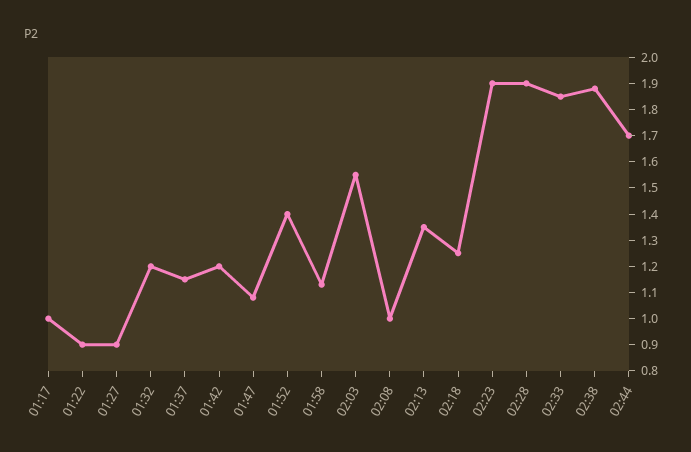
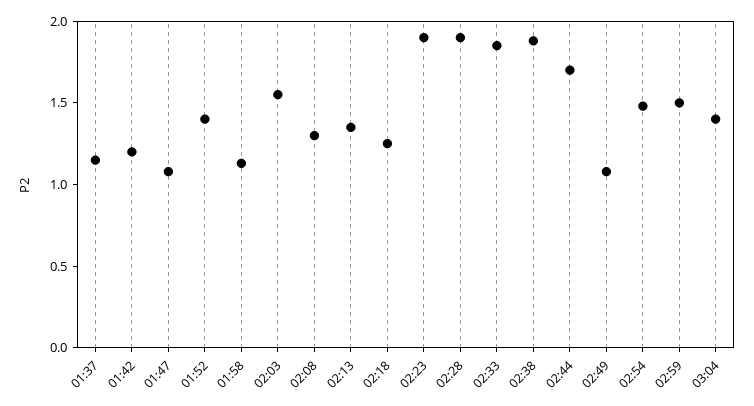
01:17: 1 -> none
01:22: 0.9 -> none
01:27: 0.9 -> none
01:32: 1.2 -> none
02:08: 1 -> 1.3
02:49: none -> 1.1
02:54: none -> 1.5
02:59: none -> 1.5
03:04: none -> 1.4

